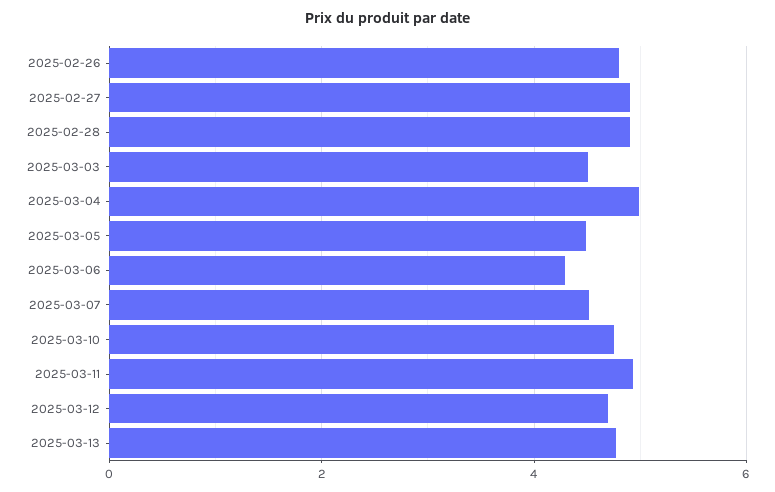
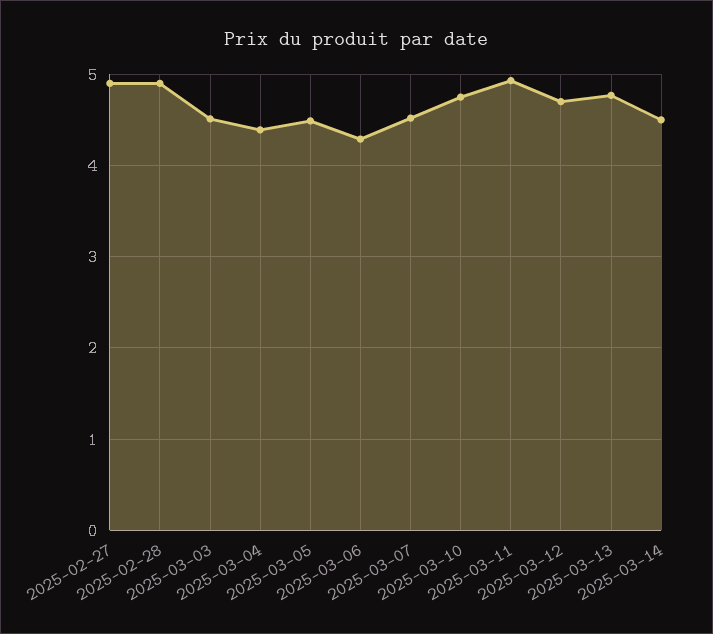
2025-02-26: 4.8 -> none
2025-03-04: 5 -> 4.4
2025-03-14: none -> 4.5

